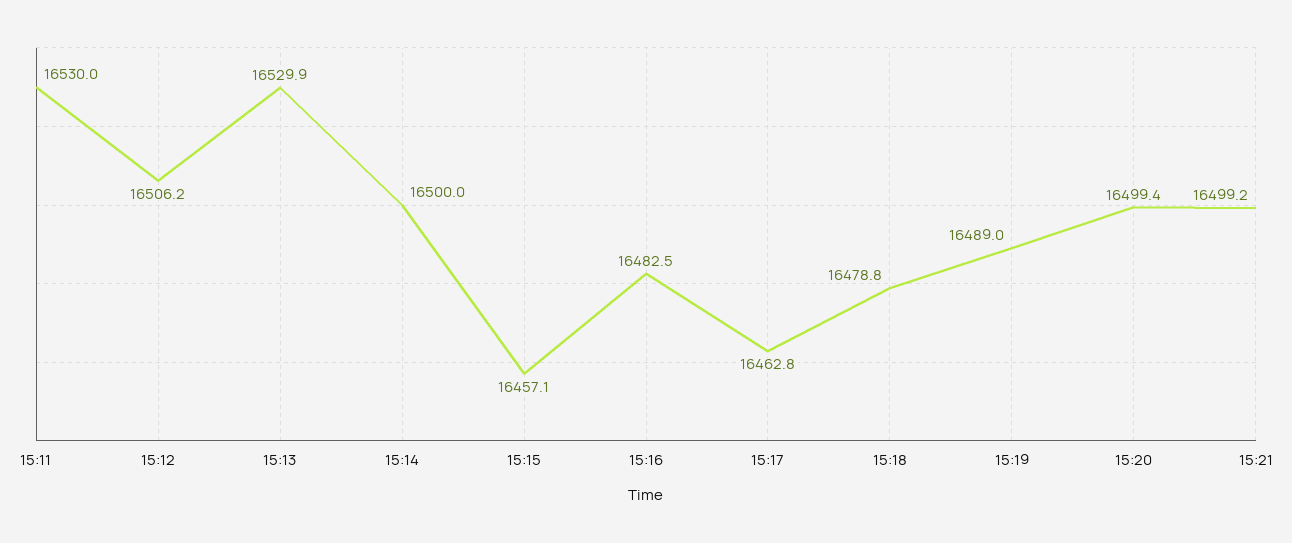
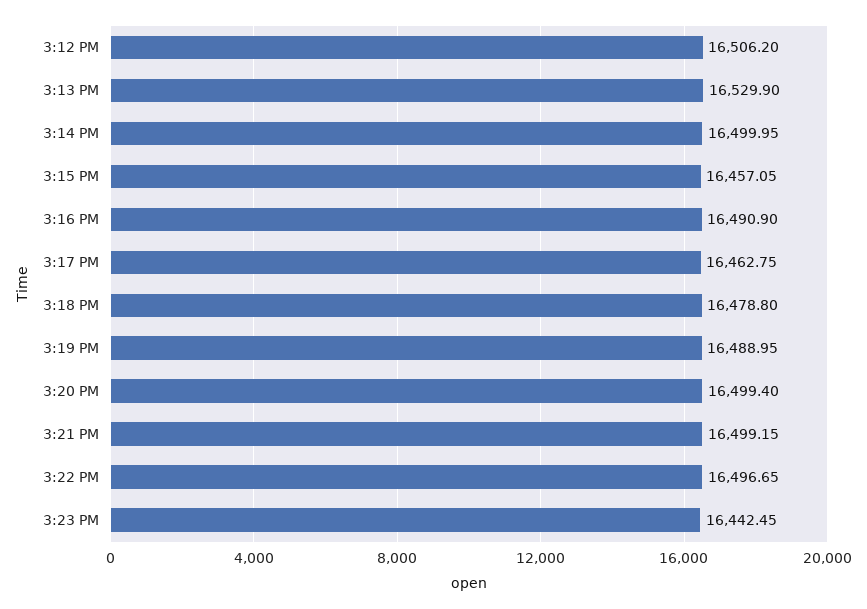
15:11: 16530 -> none
15:16: 16482.5 -> 16490.9
3:22 PM: none -> 16496.65
3:23 PM: none -> 16442.45

